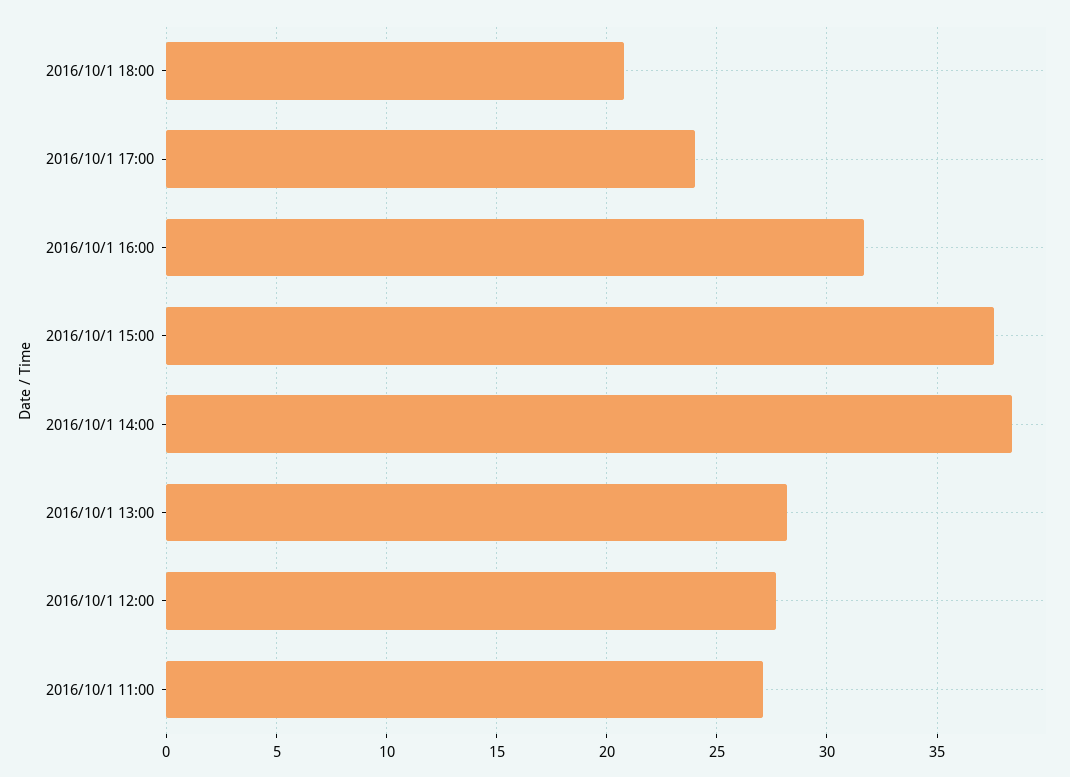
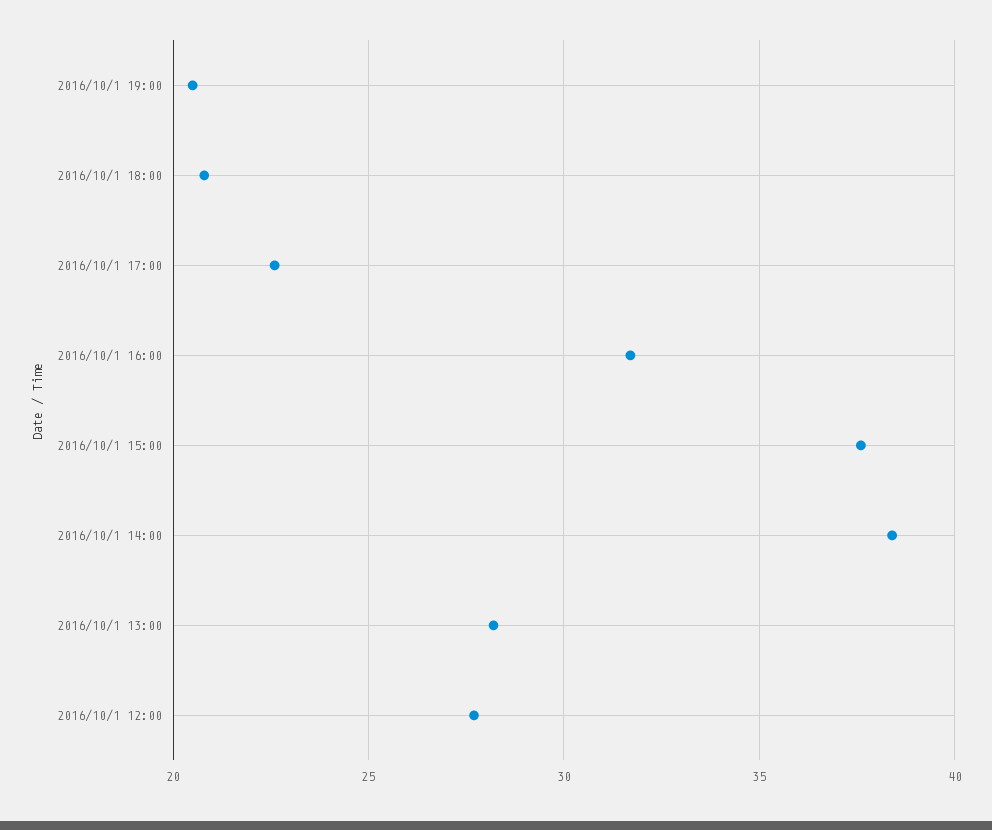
2016/10/1 17:00: 24 -> 22.5
2016/10/1 11:00: 27 -> none
2016/10/1 19:00: none -> 20.5

